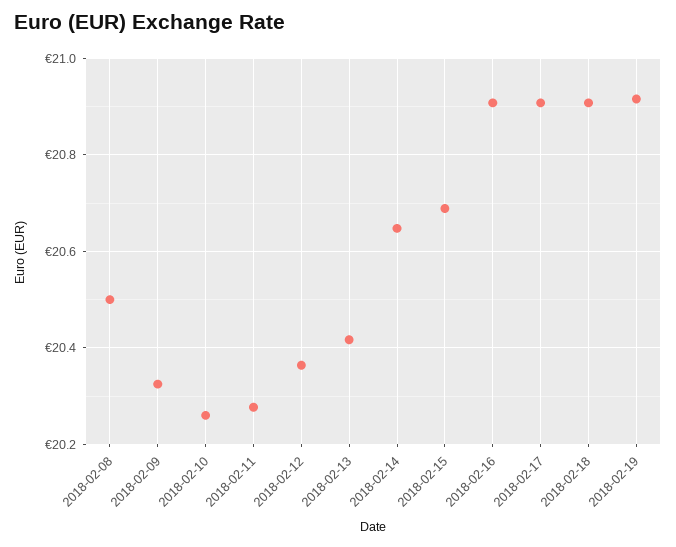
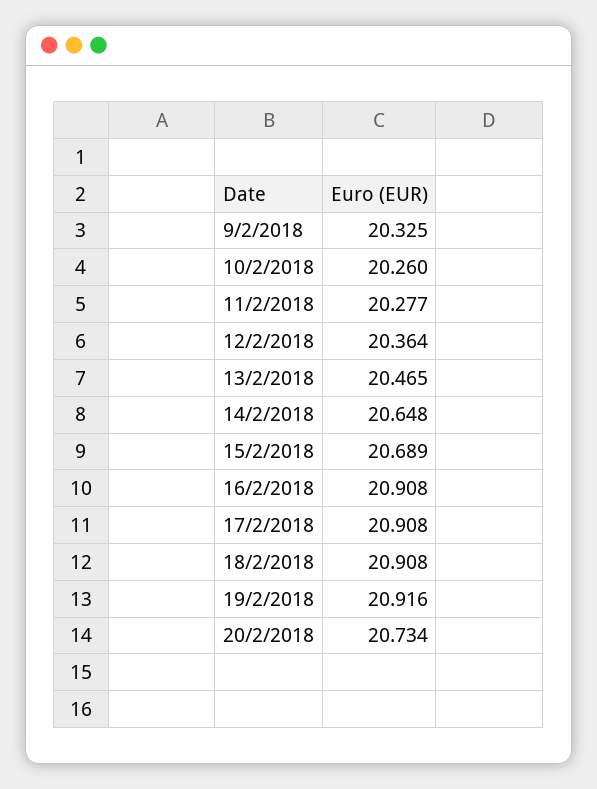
2018-02-08: 20.5 -> none
2018-02-13: 20.42 -> 20.465
20/2/2018: none -> 20.734

